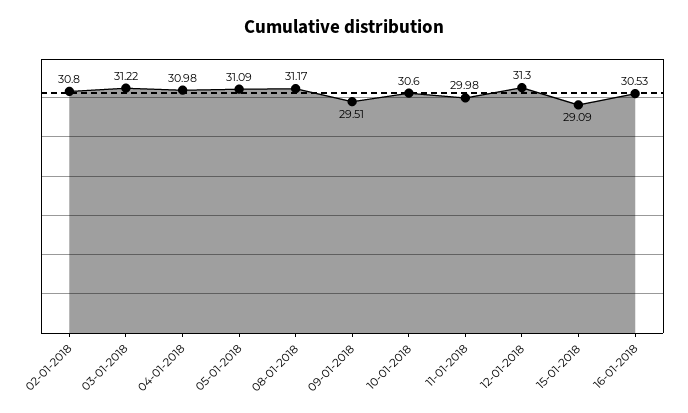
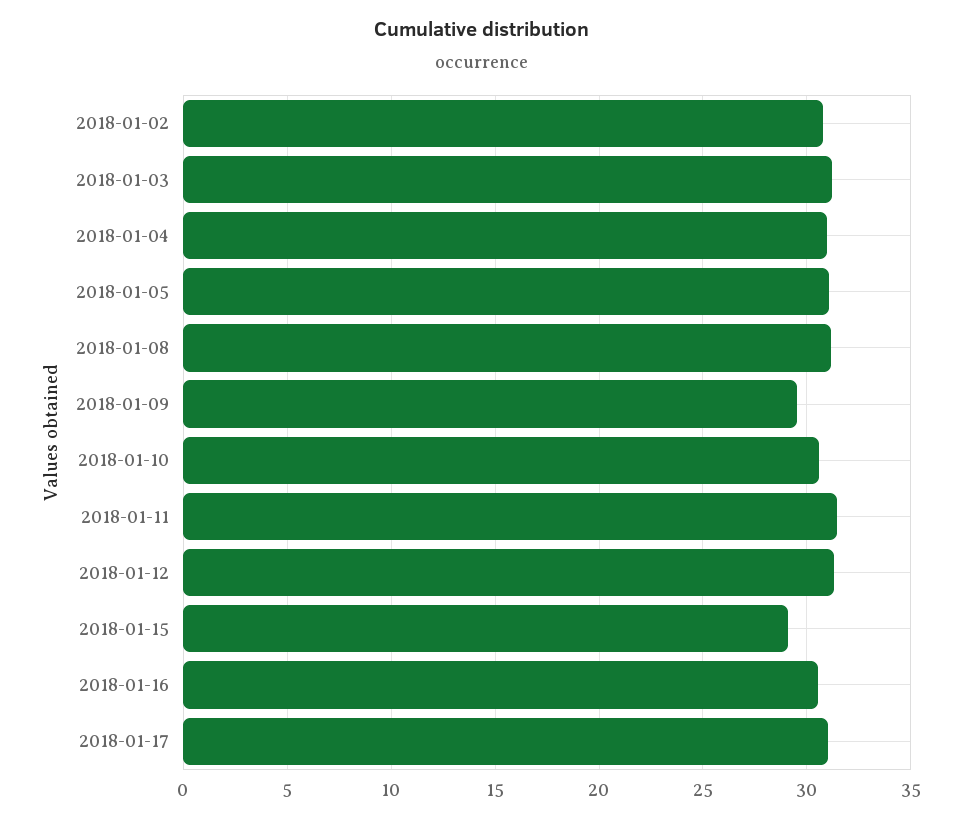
11-01-2018: 29.98 -> 31.5
2018-01-17: none -> 31

